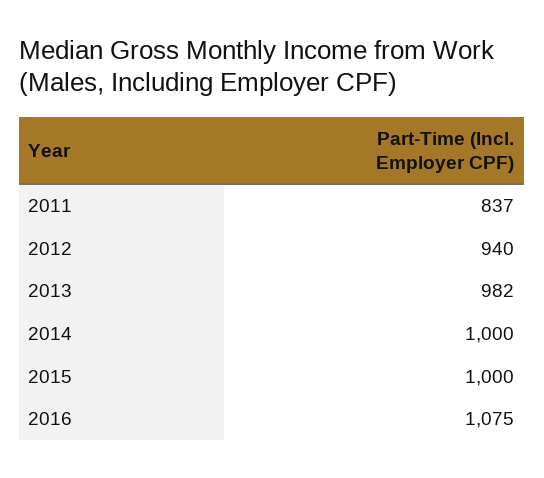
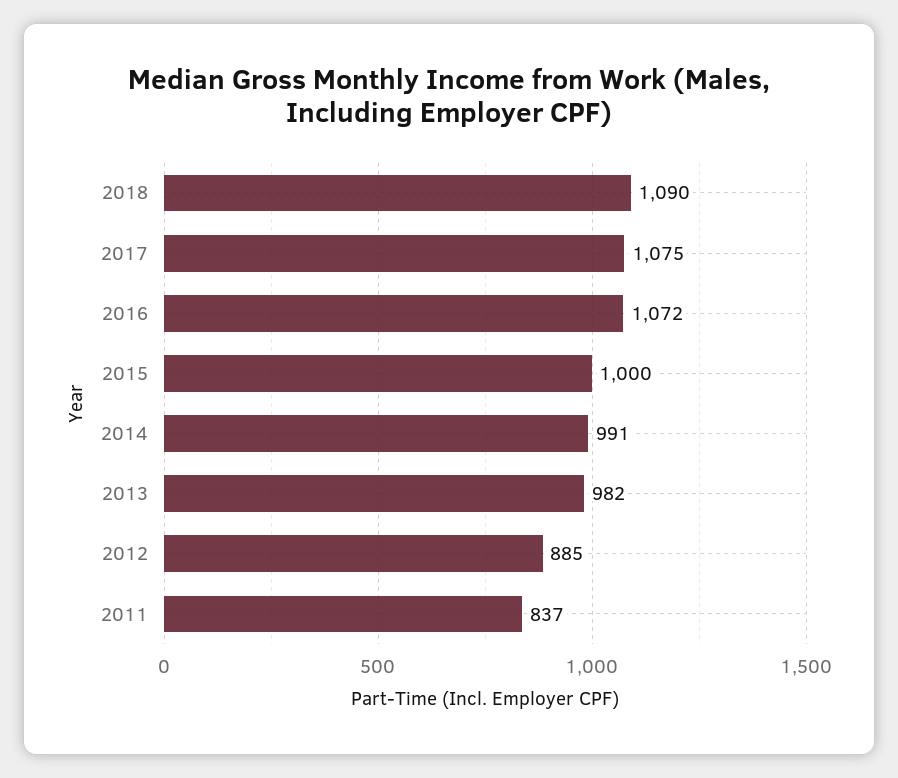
2012: 940 -> 885
2014: 1000 -> 991
2016: 1075 -> 1072
2018: none -> 1090
2017: none -> 1075

